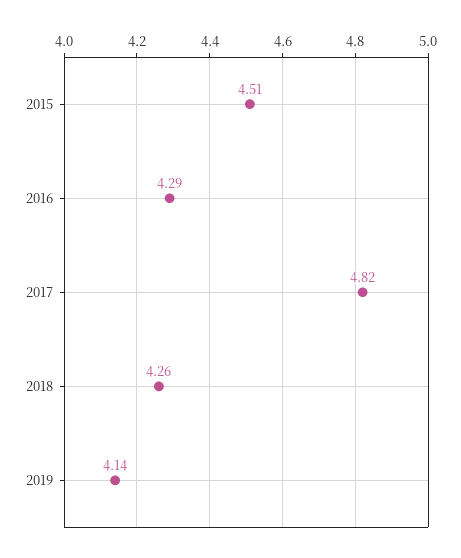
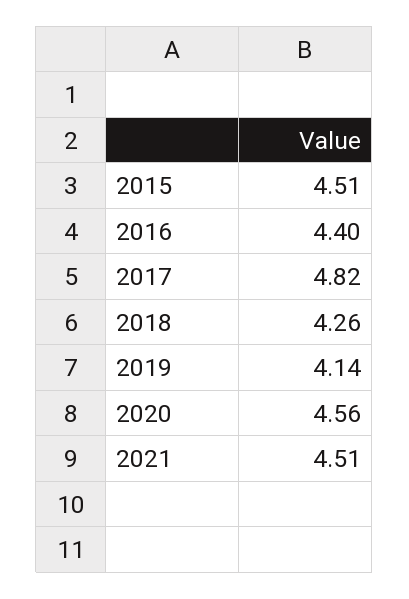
2016: 4.29 -> 4.4
2020: none -> 4.56
2021: none -> 4.51

